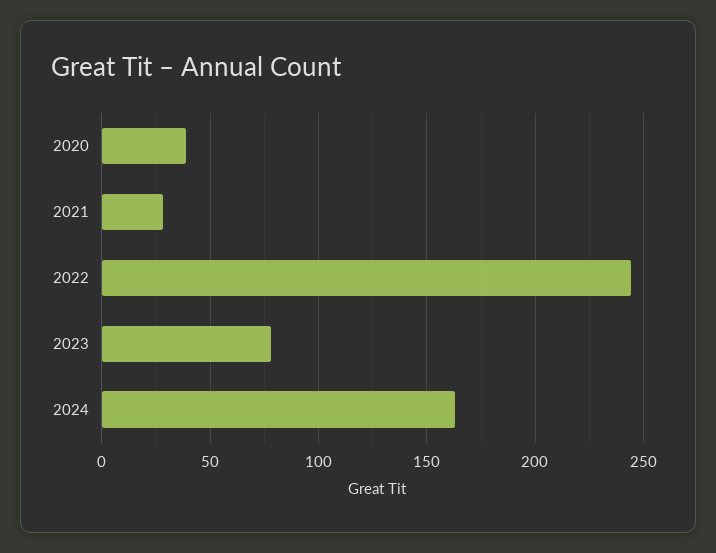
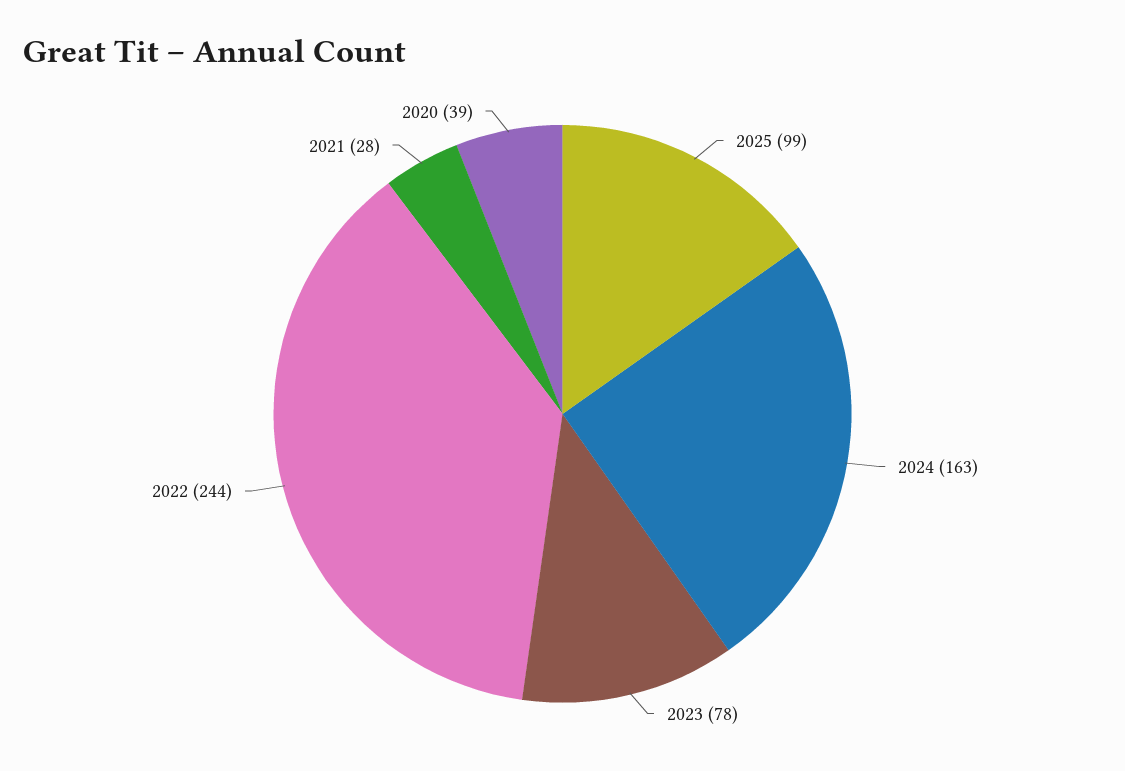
2025: none -> 99

